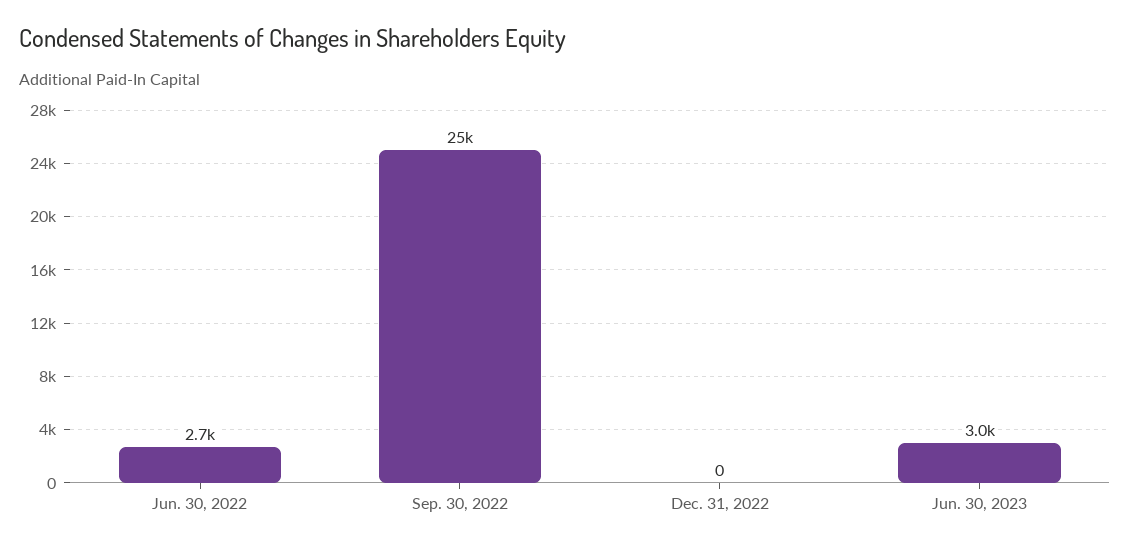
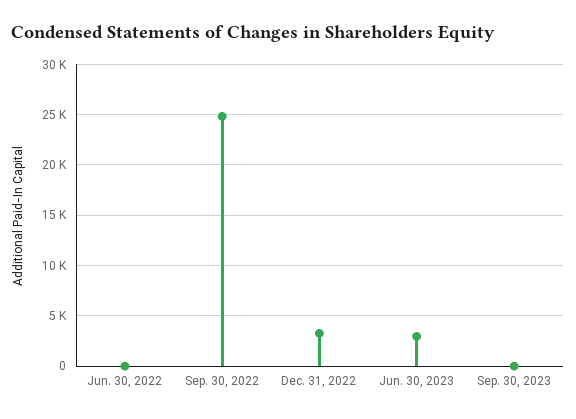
Jun. 30, 2022: 2700 -> 0
Dec. 31, 2022: 0 -> 3000
Sep. 30, 2023: none -> 0

